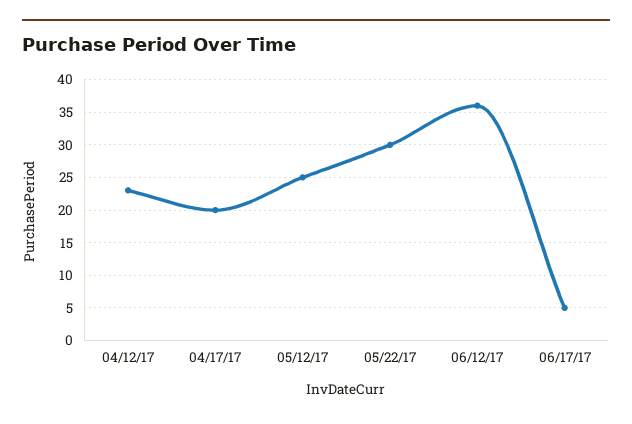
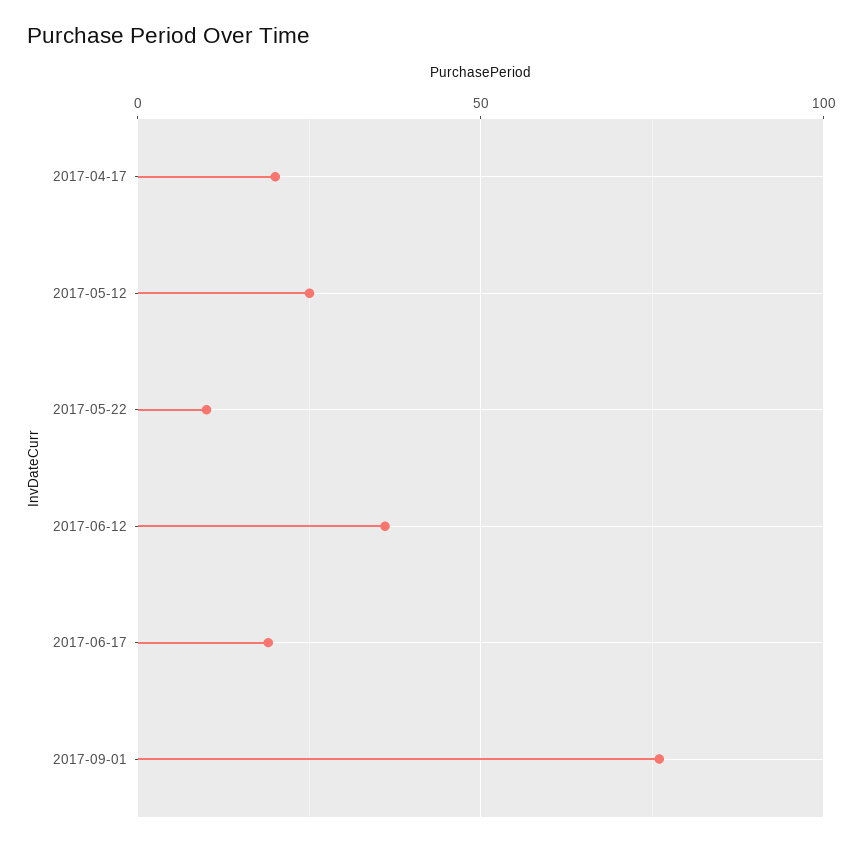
04/12/17: 23 -> none
05/22/17: 30 -> 10
06/17/17: 5 -> 20
2017-09-01: none -> 75

